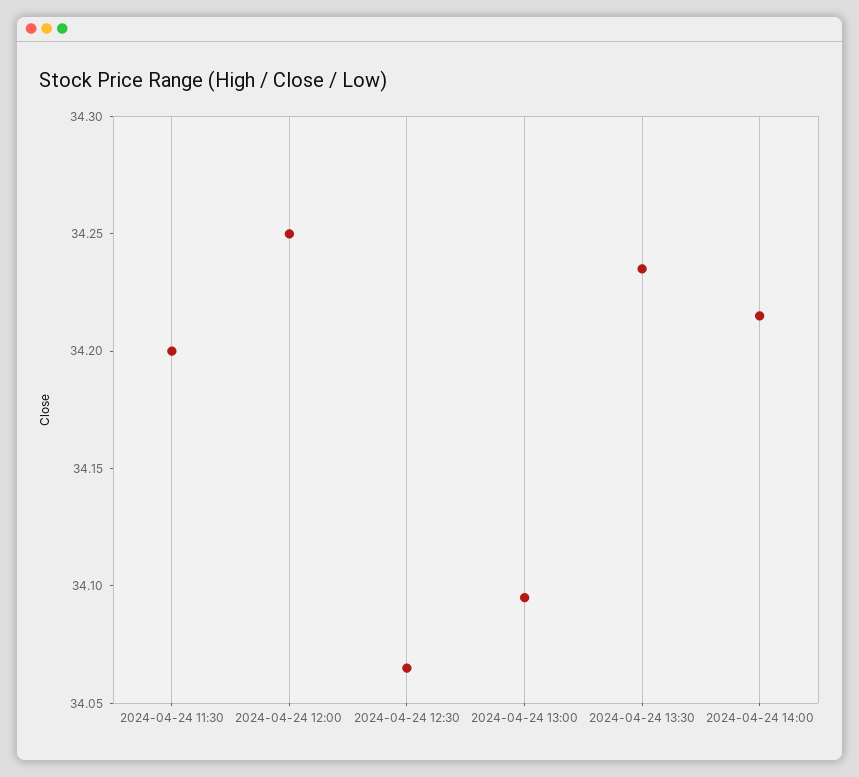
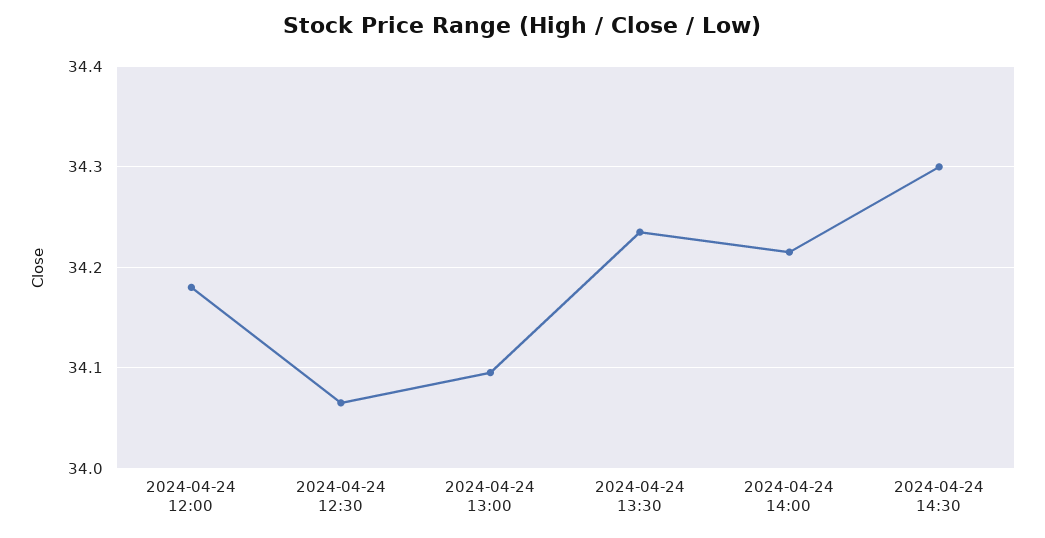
2024-04-24 11:30: 34.2 -> none
2024-04-24 12:00: 34.25 -> 34.18
2024-04-24 14:30: none -> 34.3

